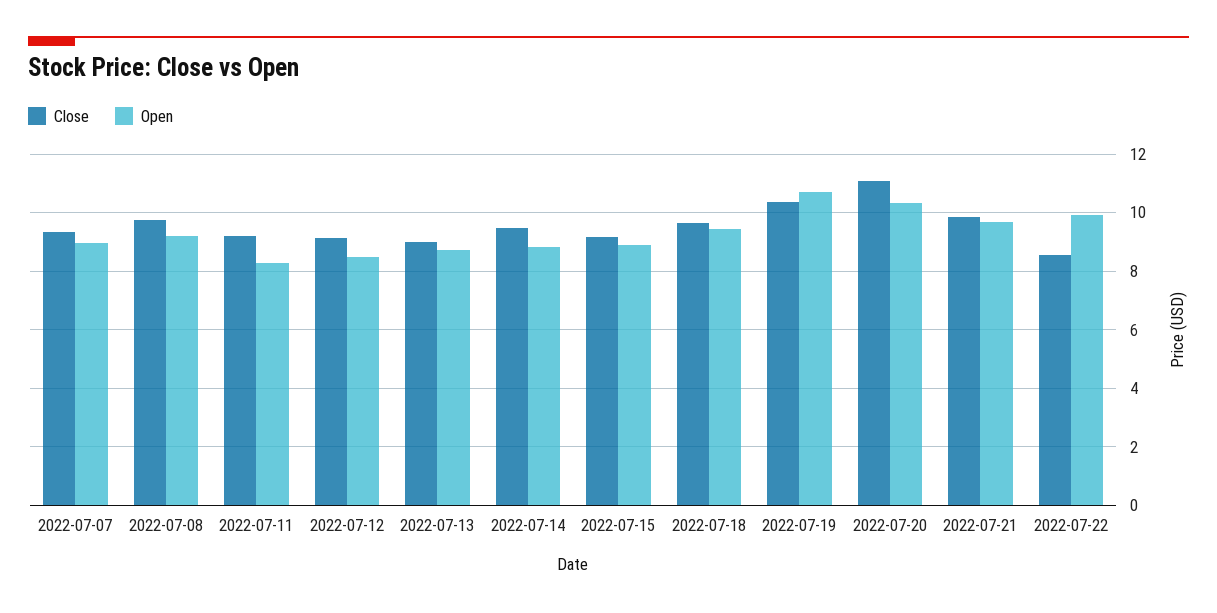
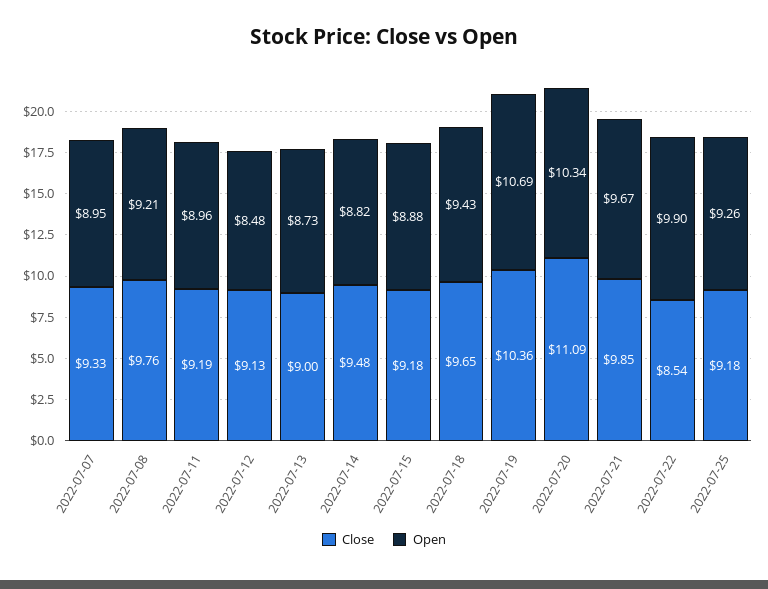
Open, 2022-07-11: 8.25 -> 8.96
Close, 2022-07-25: none -> 9.18
Open, 2022-07-25: none -> 9.26

